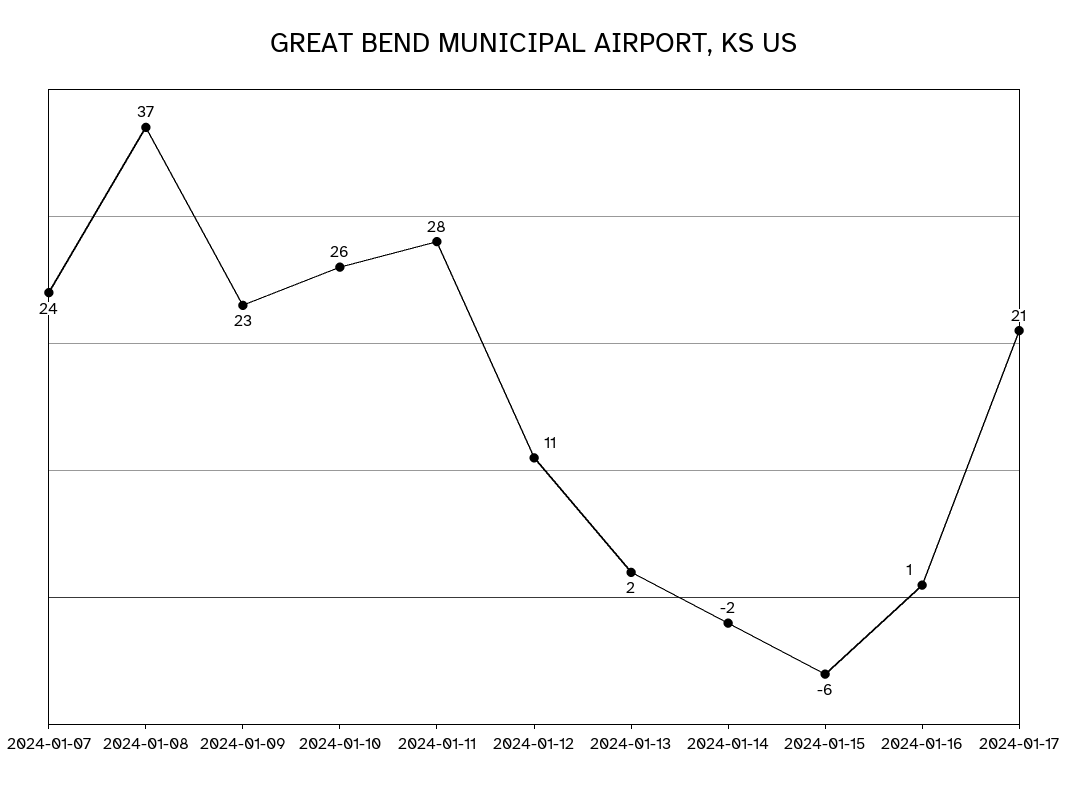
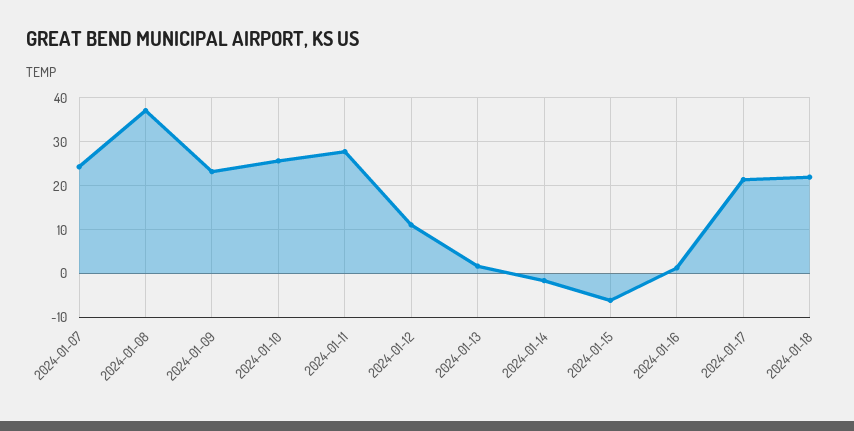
2024-01-18: none -> 22

